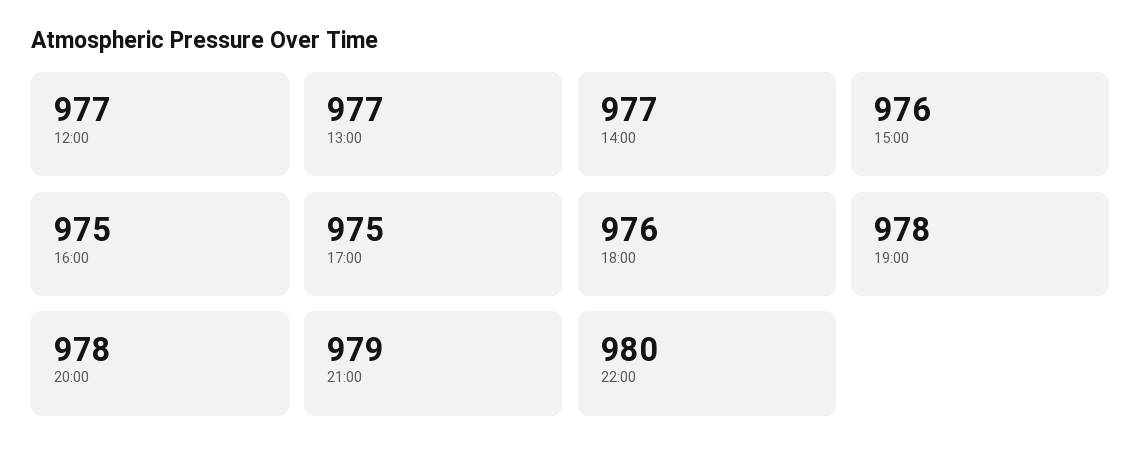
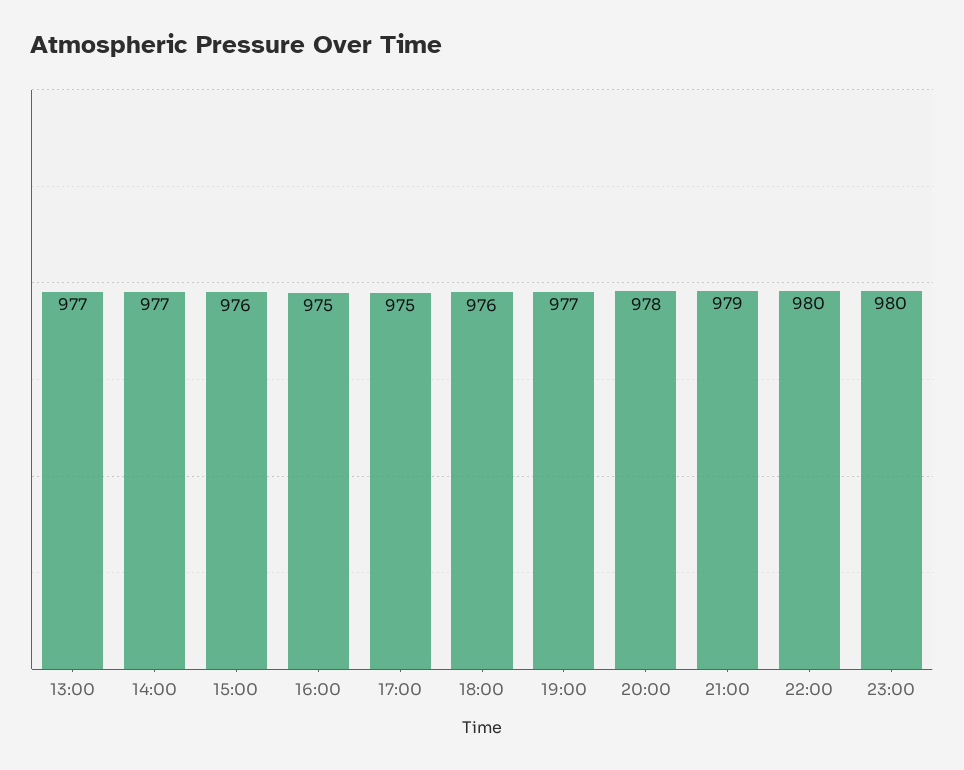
12:00: 977 -> none
19:00: 978 -> 977
23:00: none -> 980

